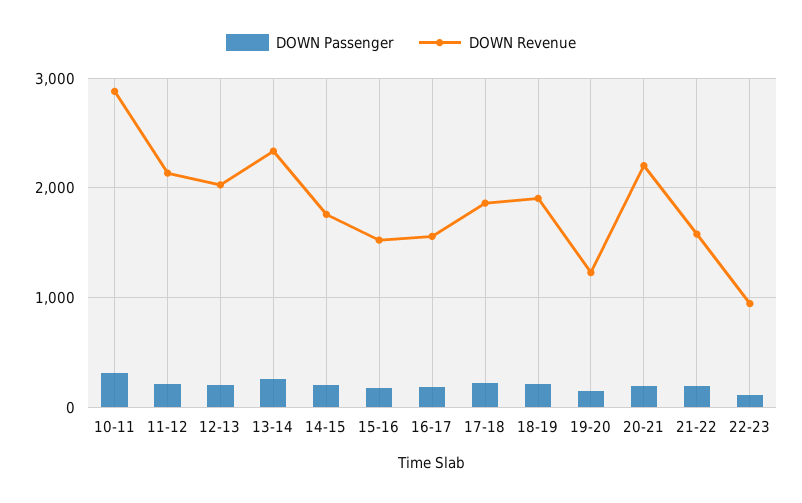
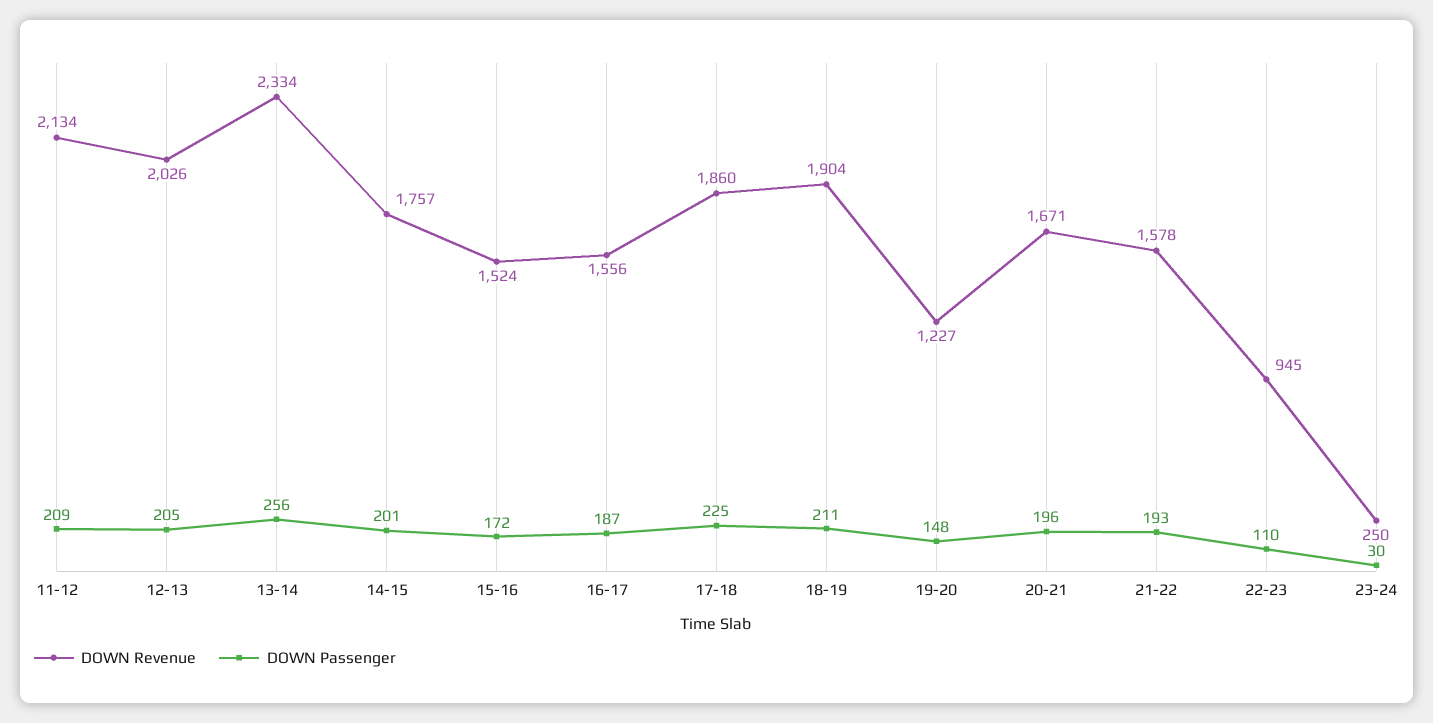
DOWN Passenger, 10-11: 300 -> none
DOWN Revenue, 10-11: 2900 -> none
DOWN Revenue, 20-21: 2200 -> 1671
DOWN Revenue, 23-24: none -> 250
DOWN Passenger, 23-24: none -> 30

